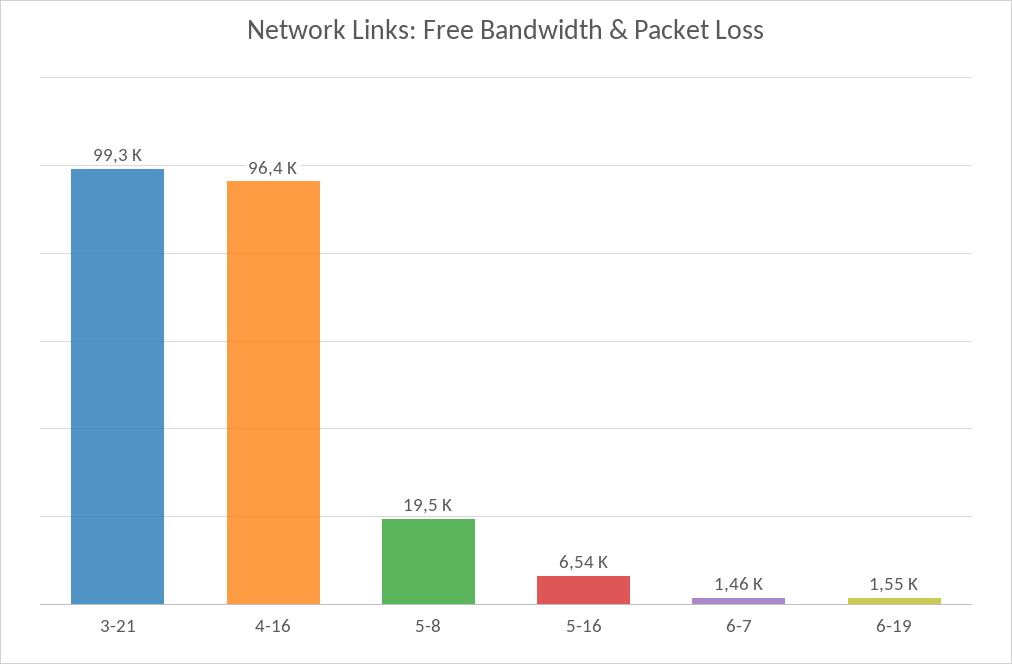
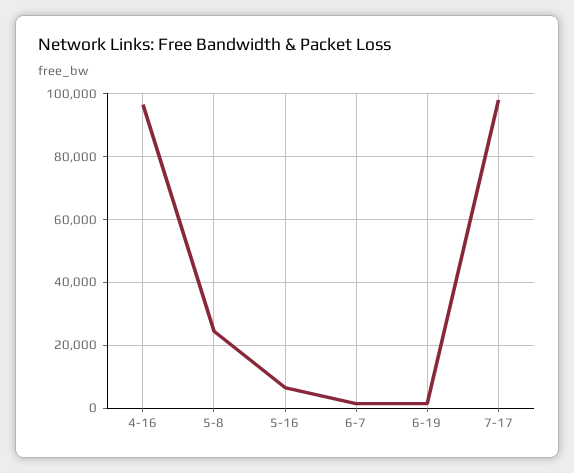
3-21: 99300 -> none
5-8: 19500 -> 24000
7-17: none -> 98000

